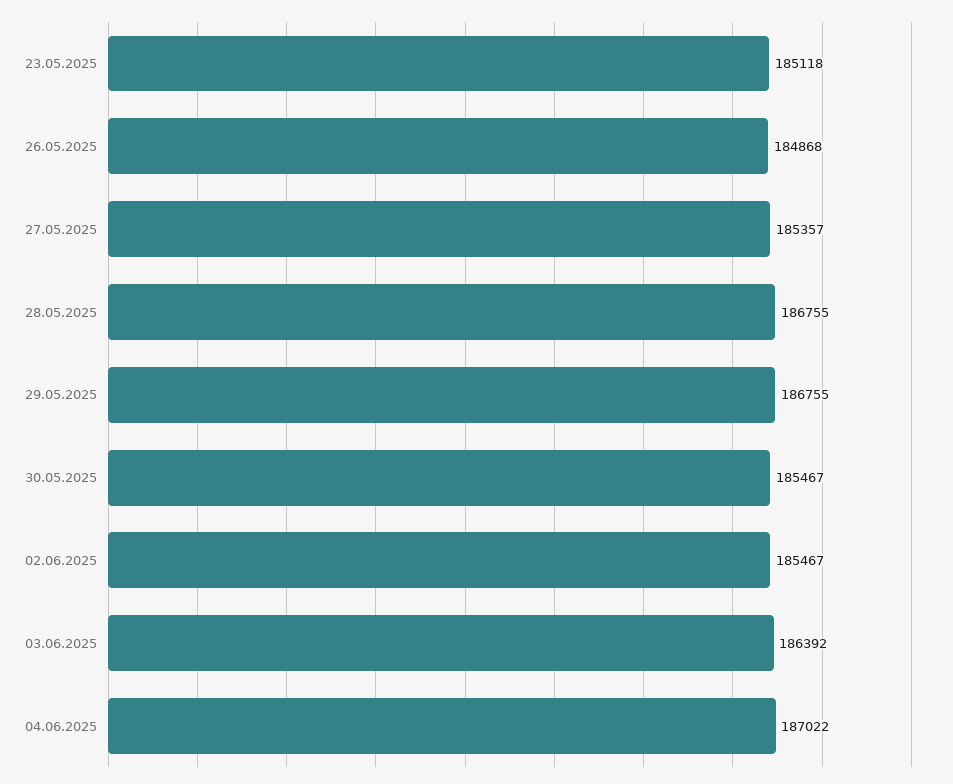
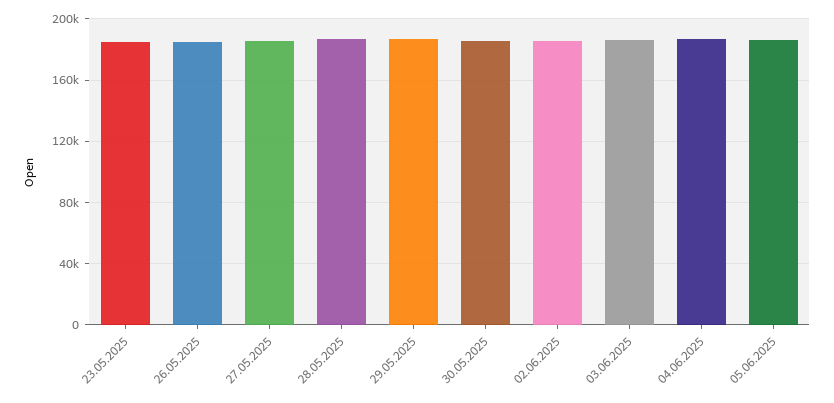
05.06.2025: none -> 185000

